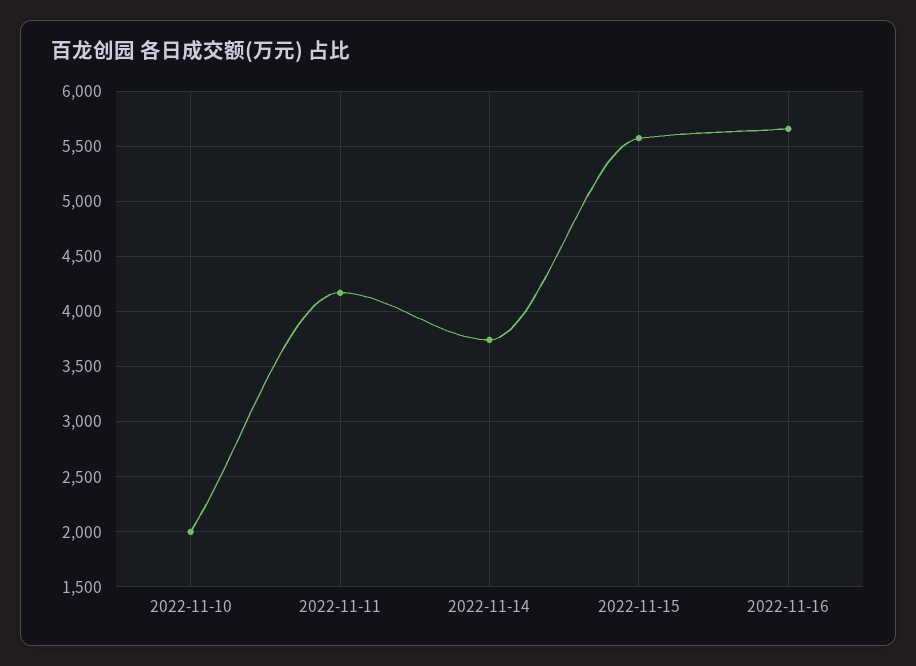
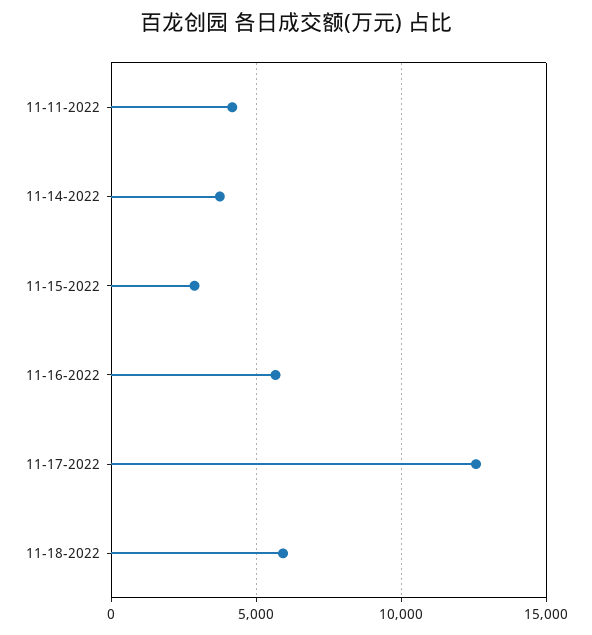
2022-11-10: 2000 -> none
2022-11-15: 5600 -> 3000
11-17-2022: none -> 12500
11-18-2022: none -> 6000

